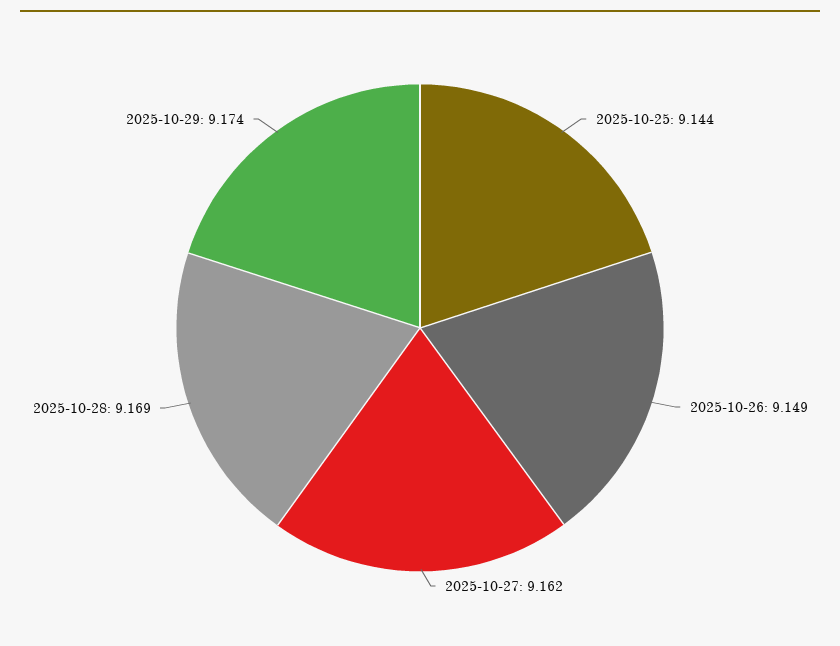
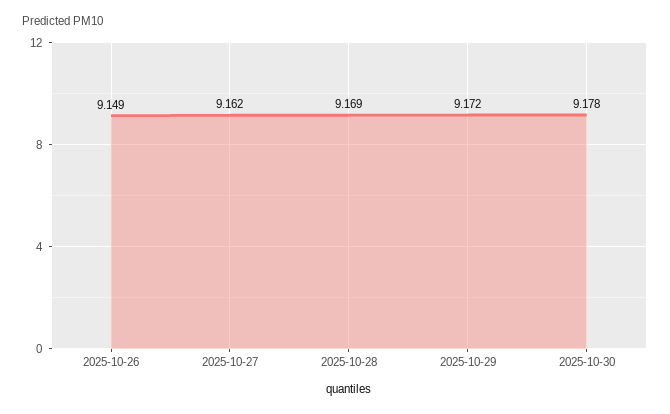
2025-10-25: 9.144 -> none
2025-10-29: 9.174 -> 9.172
2025-10-30: none -> 9.178

